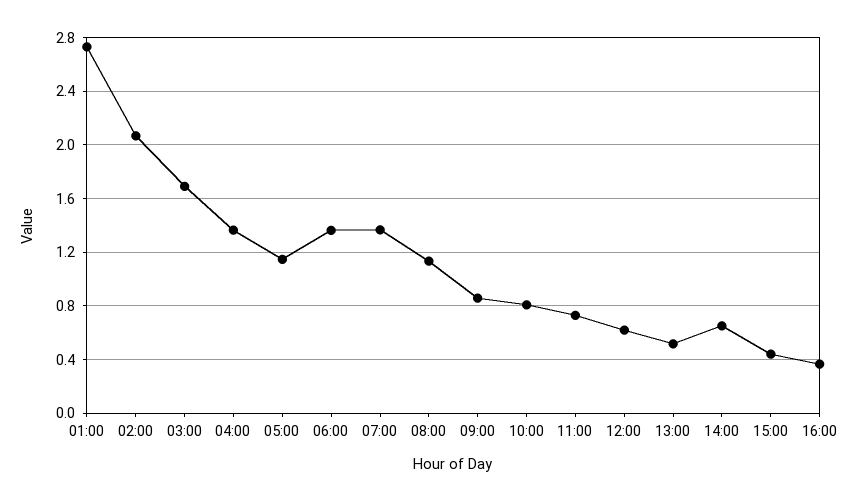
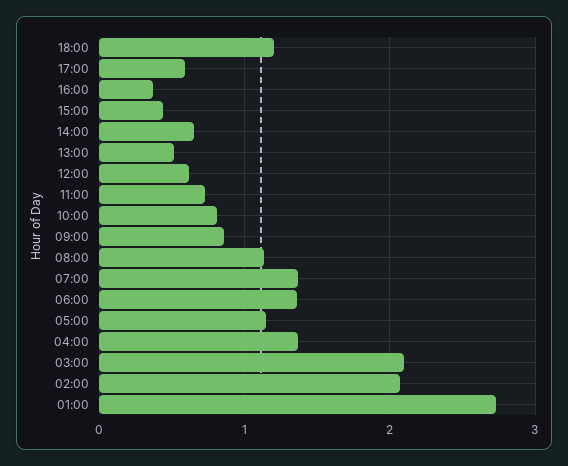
03:00: 1.7 -> 2.1
18:00: none -> 1.2
17:00: none -> 0.6

